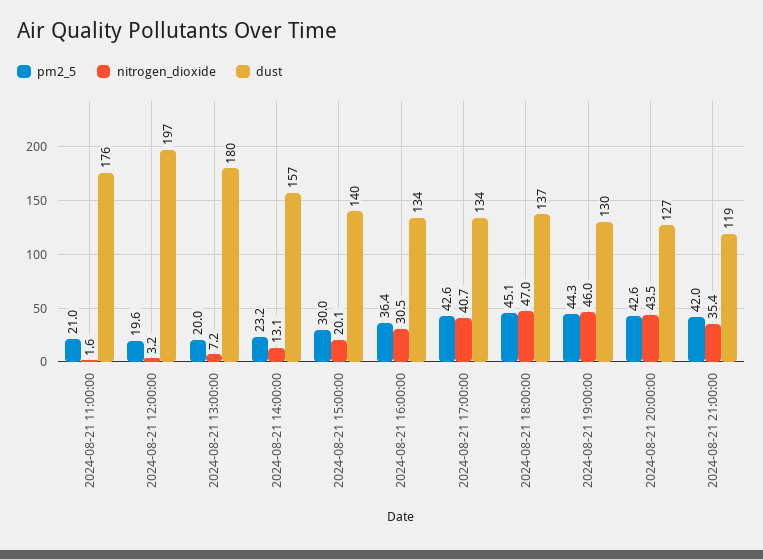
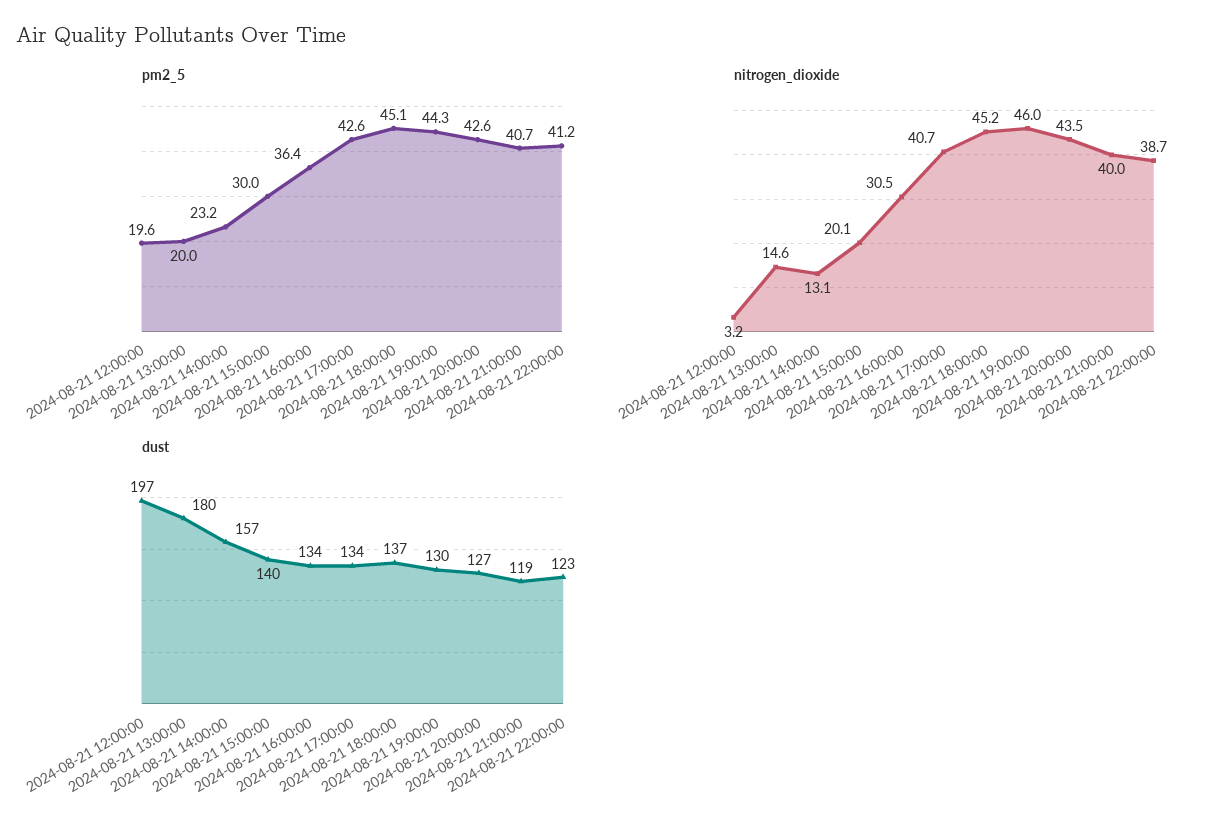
pm2_5, 2024-08-21 11:00:00: 21 -> none
nitrogen_dioxide, 2024-08-21 11:00:00: 1.6 -> none
dust, 2024-08-21 11:00:00: 176 -> none
nitrogen_dioxide, 2024-08-21 13:00:00: 7.2 -> 14.6
nitrogen_dioxide, 2024-08-21 18:00:00: 47 -> 45.2
pm2_5, 2024-08-21 21:00:00: 42 -> 40.7
nitrogen_dioxide, 2024-08-21 21:00:00: 35.4 -> 40
pm2_5, 2024-08-21 22:00:00: none -> 41.2
nitrogen_dioxide, 2024-08-21 22:00:00: none -> 38.7
dust, 2024-08-21 22:00:00: none -> 123

